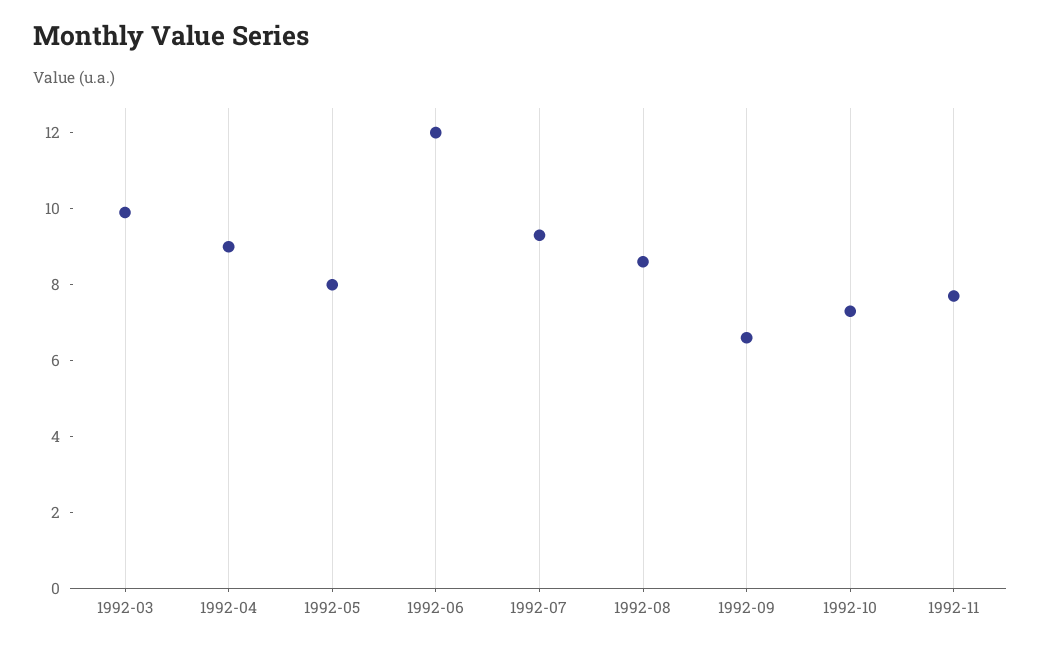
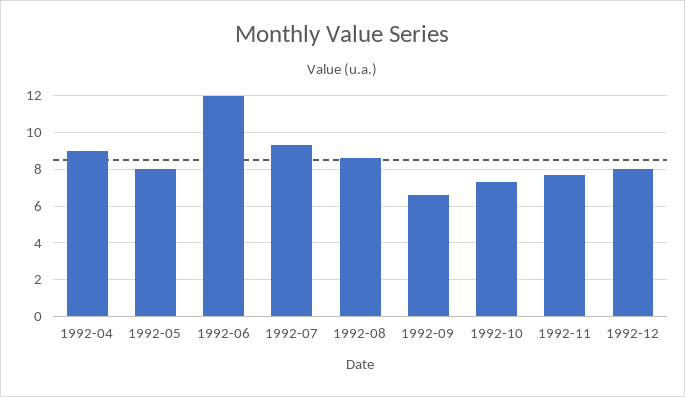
1992-03: 10 -> none
1992-12: none -> 8

